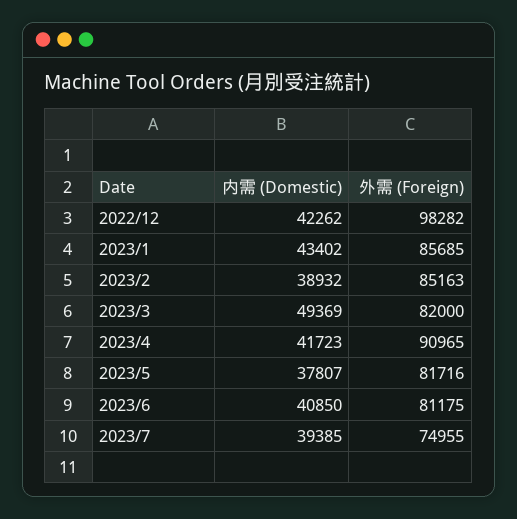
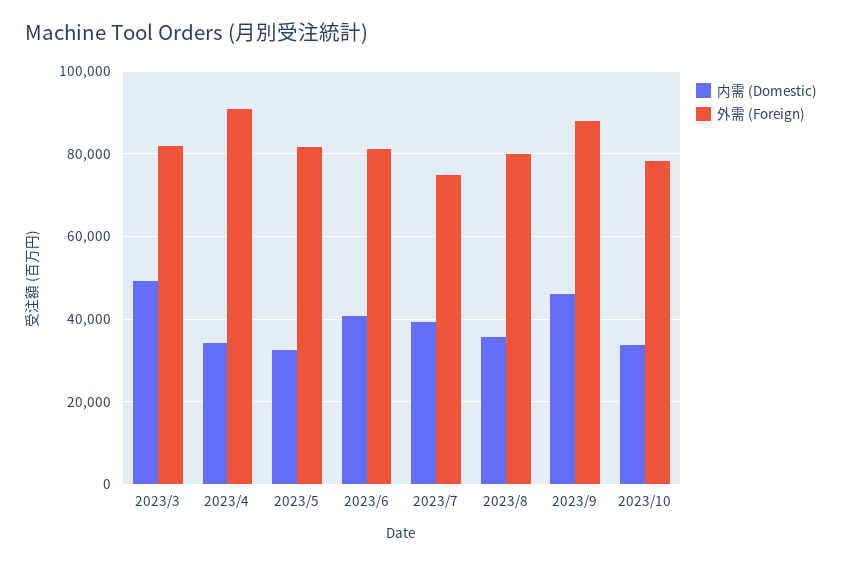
内需 (Domestic), 2022/12: 42262 -> none
外需 (Foreign), 2022/12: 98282 -> none
内需 (Domestic), 2023/1: 43402 -> none
外需 (Foreign), 2023/1: 85685 -> none
内需 (Domestic), 2023/2: 38932 -> none
外需 (Foreign), 2023/2: 85163 -> none
内需 (Domestic), 2023/4: 41723 -> 34000
内需 (Domestic), 2023/5: 37807 -> 32000
内需 (Domestic), 2023/8: none -> 36000
外需 (Foreign), 2023/8: none -> 80000
内需 (Domestic), 2023/9: none -> 46000
外需 (Foreign), 2023/9: none -> 88000
内需 (Domestic), 2023/10: none -> 34000
外需 (Foreign), 2023/10: none -> 78000

